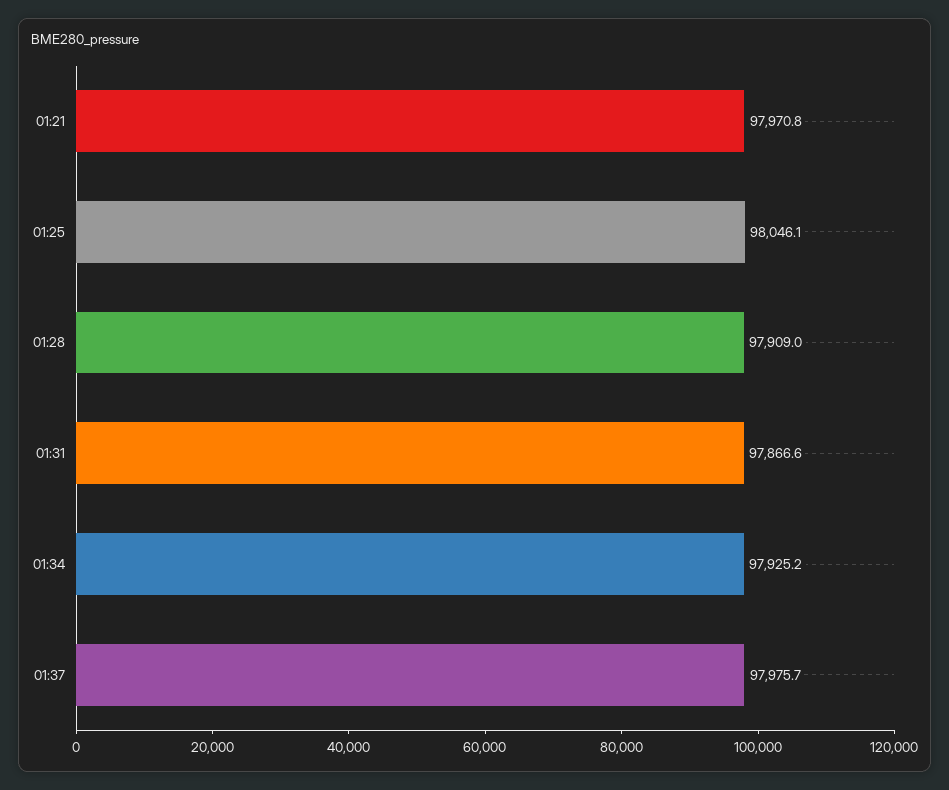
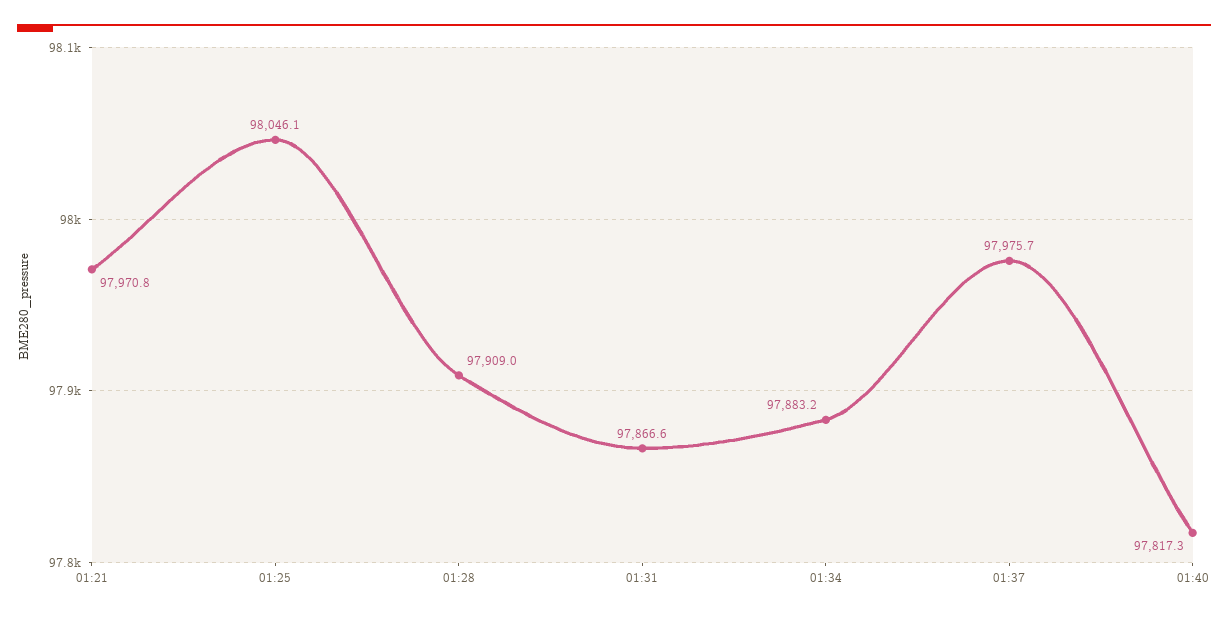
01:34: 97925.2 -> 97883.2
01:40: none -> 97817.3

